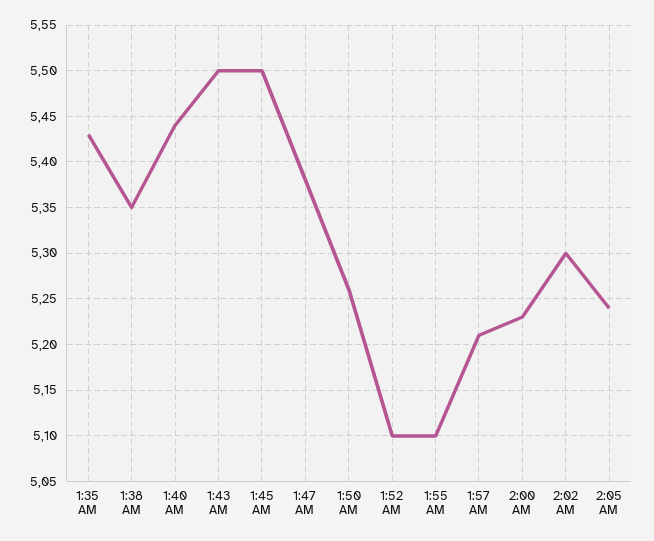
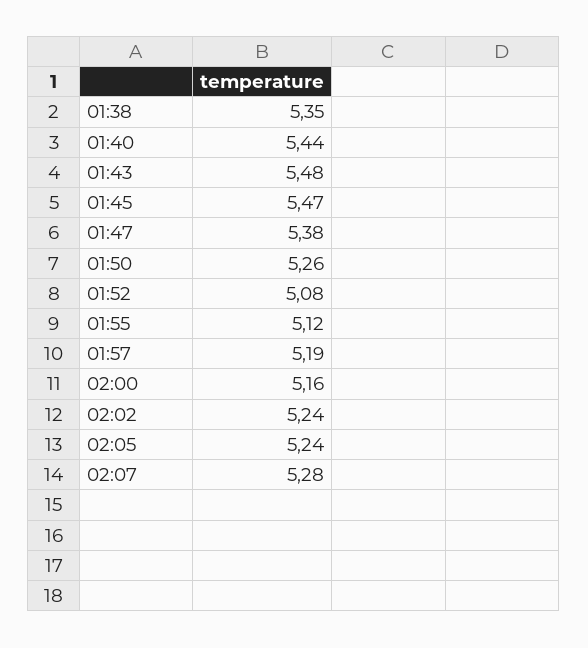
1:35 AM: 5.43 -> none
1:43 AM: 5.5 -> 5.48
1:45 AM: 5.5 -> 5.47
1:52 AM: 5.1 -> 5.08
1:55 AM: 5.1 -> 5.12
1:57 AM: 5.21 -> 5.19
2:00 AM: 5.23 -> 5.16
2:02 AM: 5.3 -> 5.24
02:07: none -> 5.28

